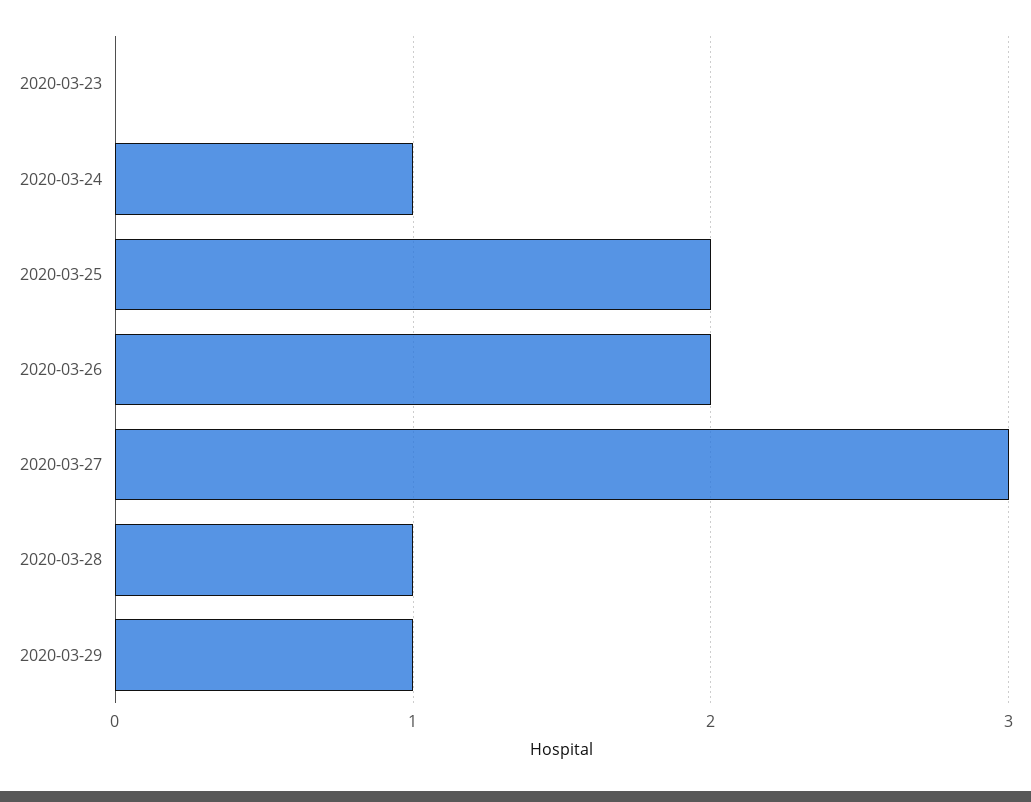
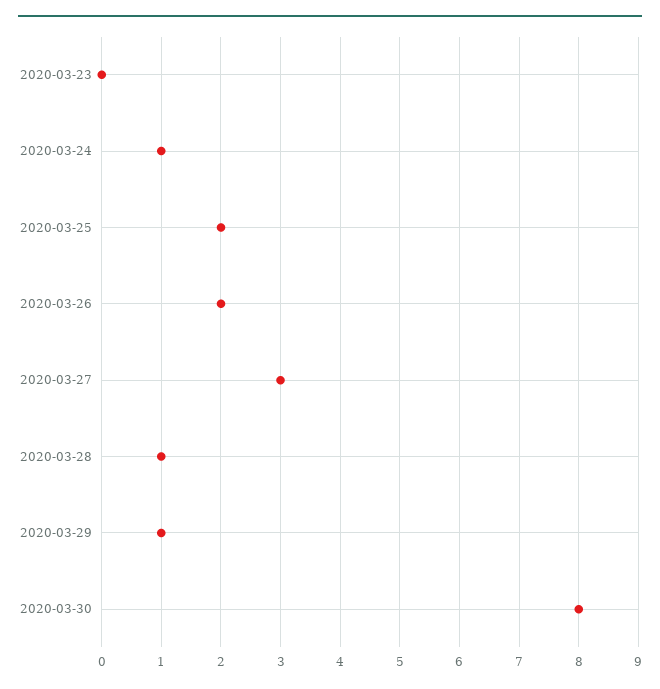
2020-03-30: none -> 8

